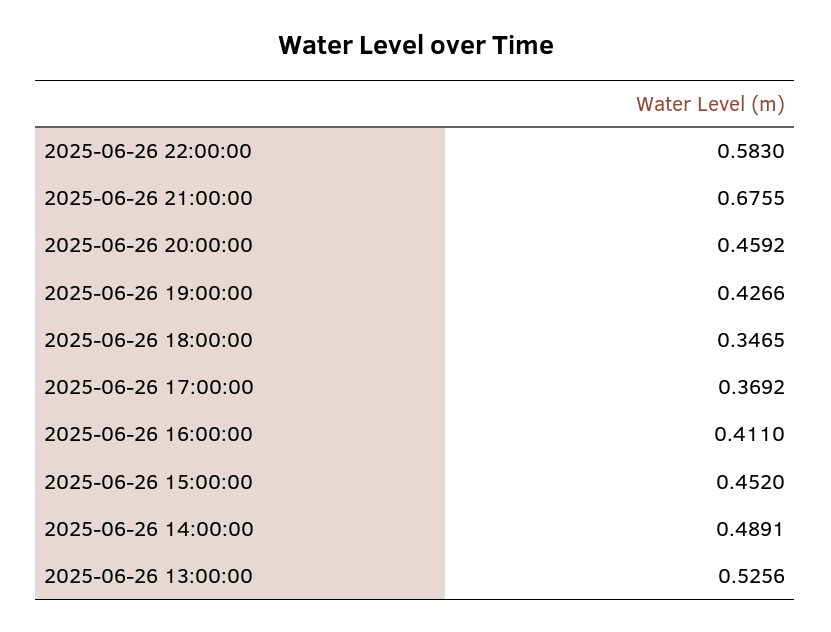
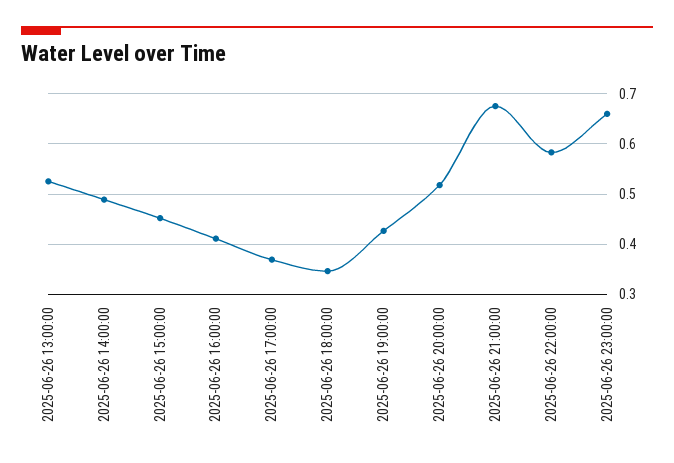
2025-06-26 20:00:00: 0.4592 -> 0.52
2025-06-26 23:00:00: none -> 0.66

